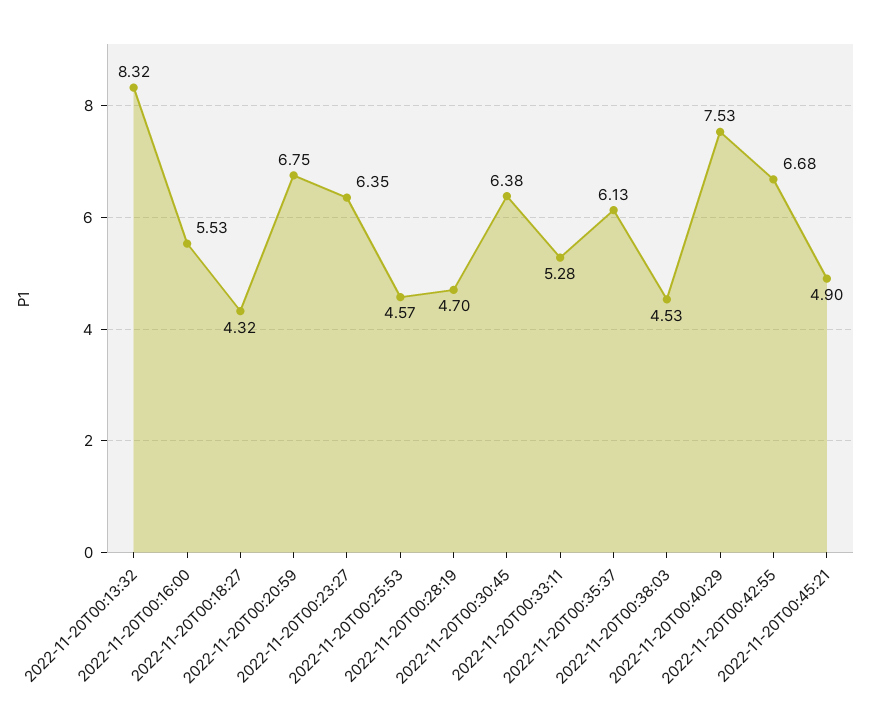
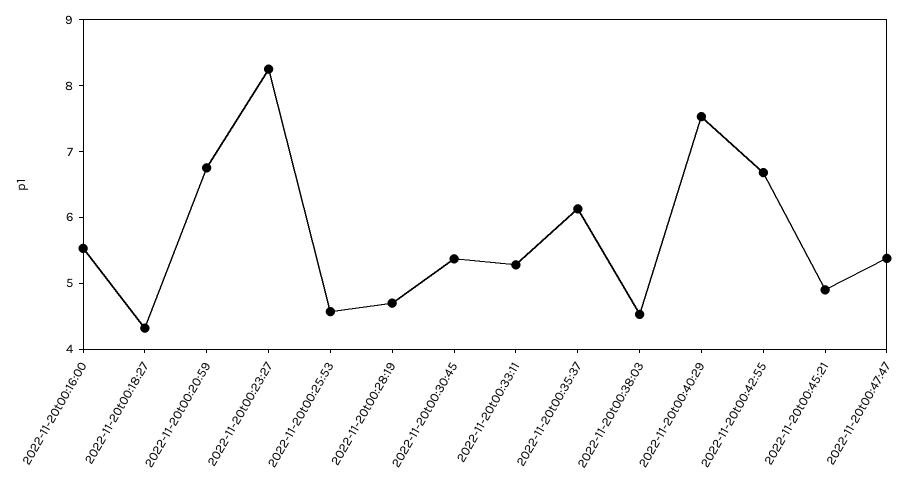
2022-11-20T00:13:32: 8.32 -> none
2022-11-20T00:23:27: 6.35 -> 8.2
2022-11-20T00:30:45: 6.38 -> 5.4
2022-11-20t00:47:47: none -> 5.4

